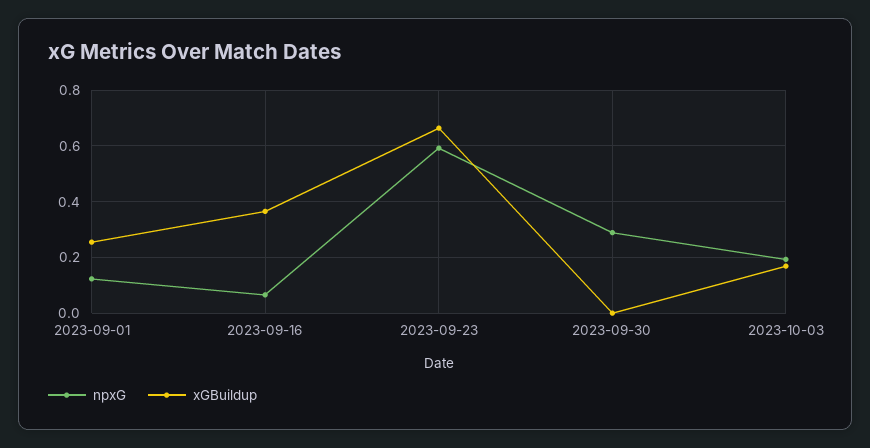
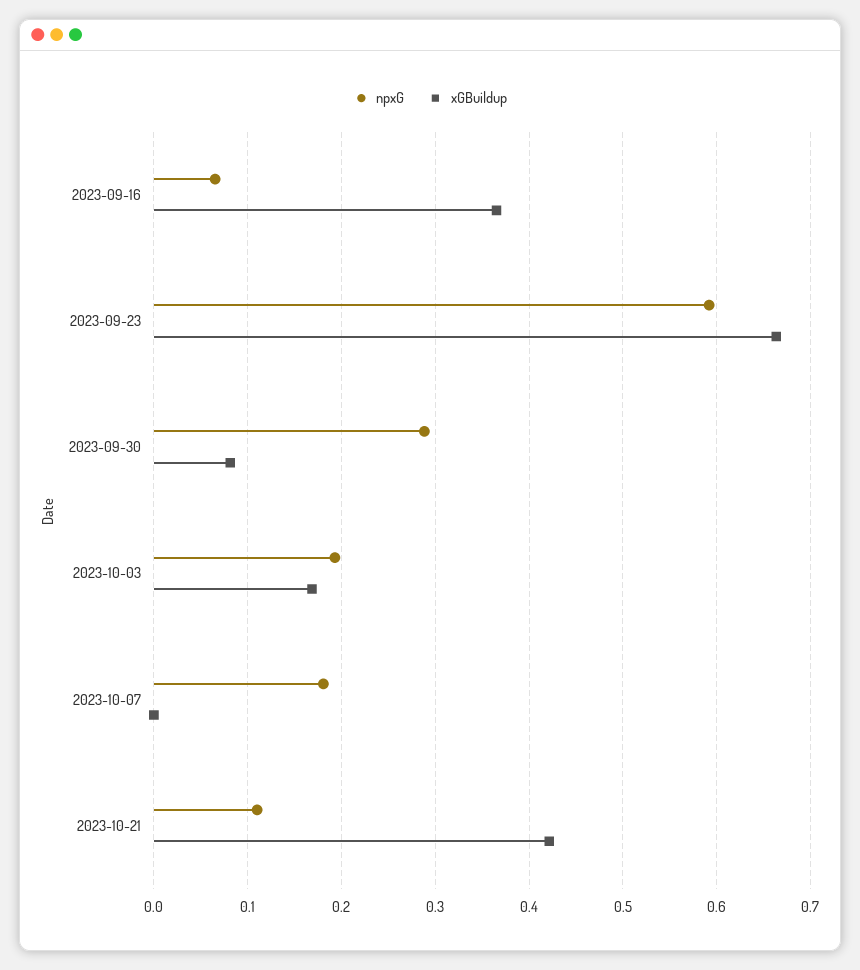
npxG, 2023-09-01: 0.125 -> none
xGBuildup, 2023-09-01: 0.25 -> none
xGBuildup, 2023-09-30: 0 -> 0.08
npxG, 2023-10-07: none -> 0.18
xGBuildup, 2023-10-07: none -> 0
npxG, 2023-10-21: none -> 0.11
xGBuildup, 2023-10-21: none -> 0.42

